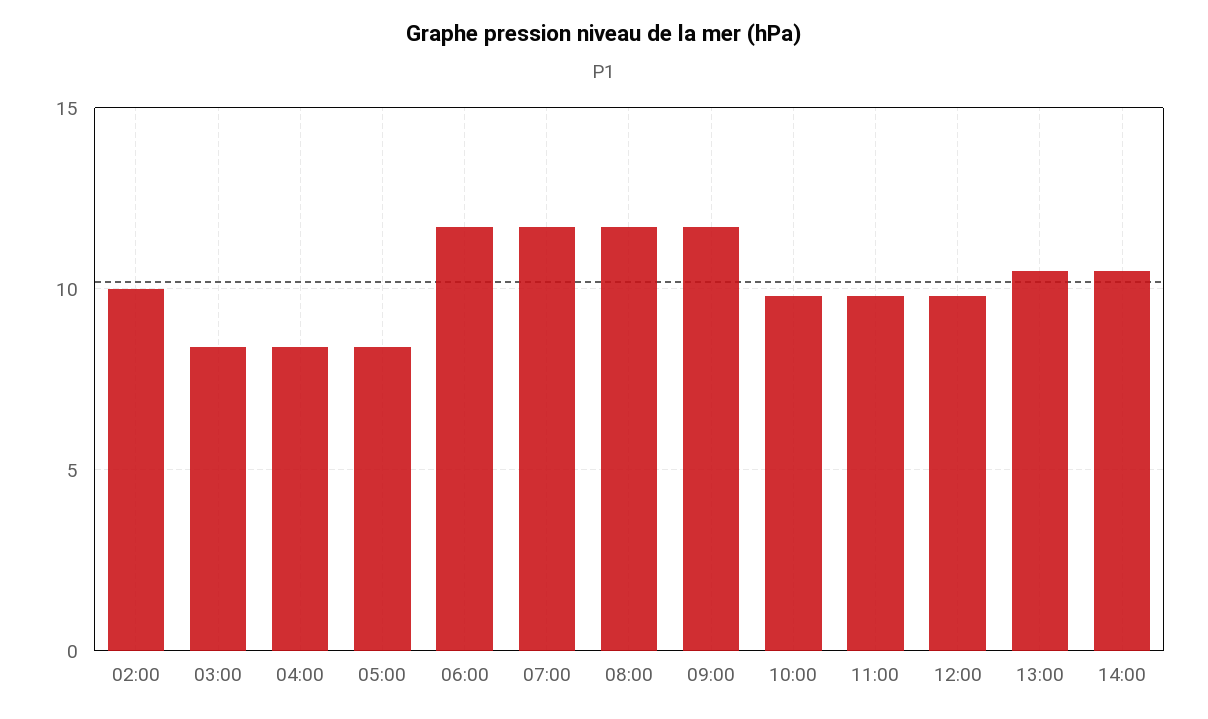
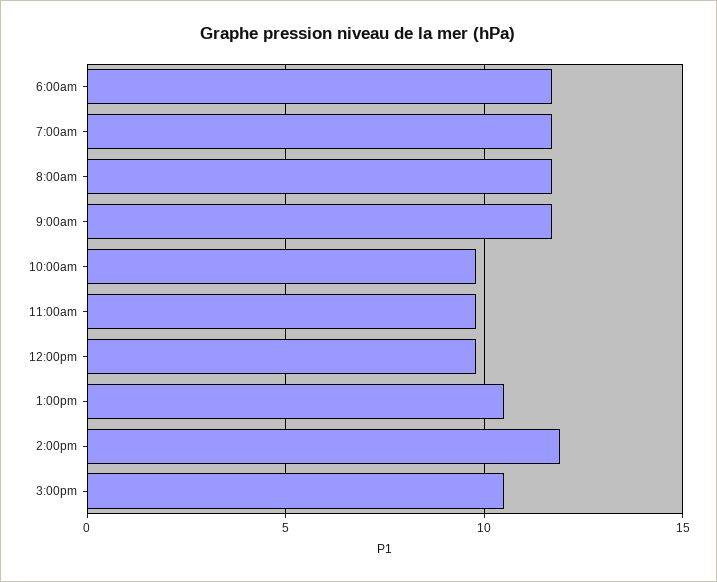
02:00: 10 -> none
03:00: 8.5 -> none
04:00: 8.5 -> none
05:00: 8.5 -> none
14:00: 10.5 -> 12
3:00pm: none -> 10.5

